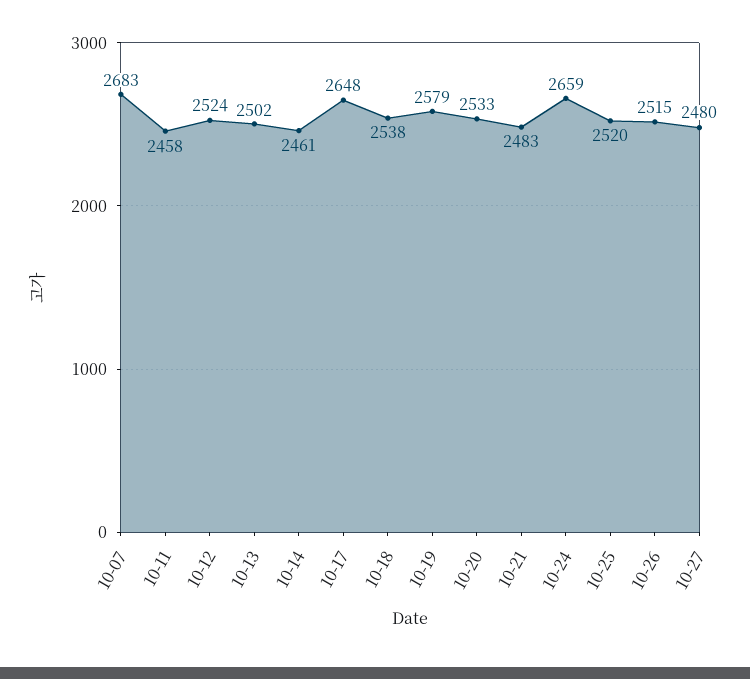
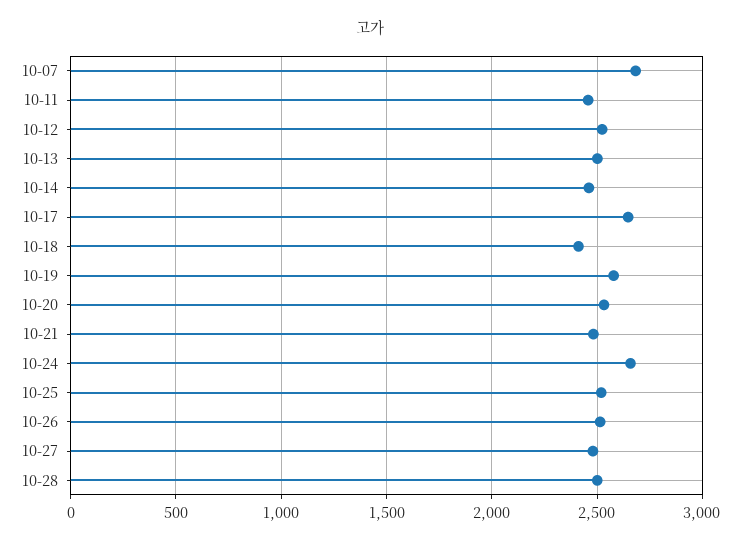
10-18: 2538 -> 2400
10-28: none -> 2500

